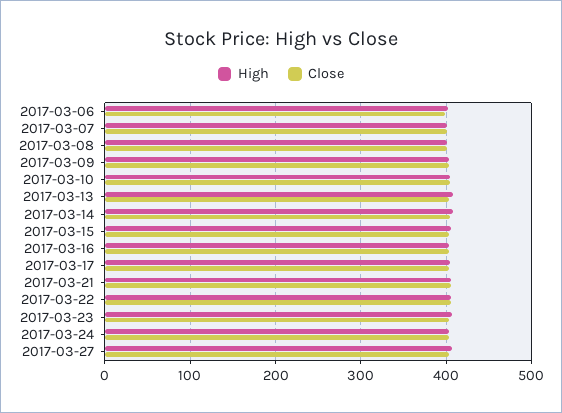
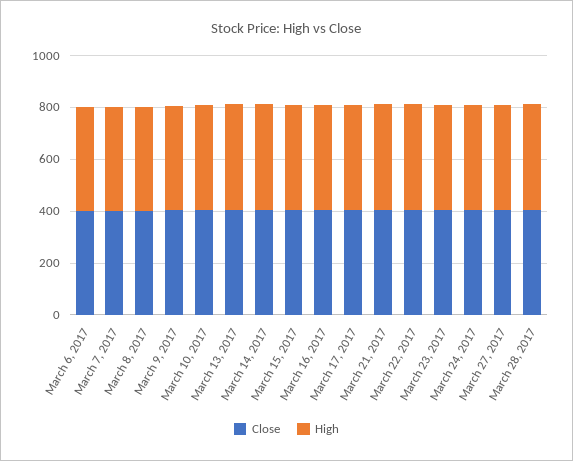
Close, March 28, 2017: none -> 400
High, March 28, 2017: none -> 400

